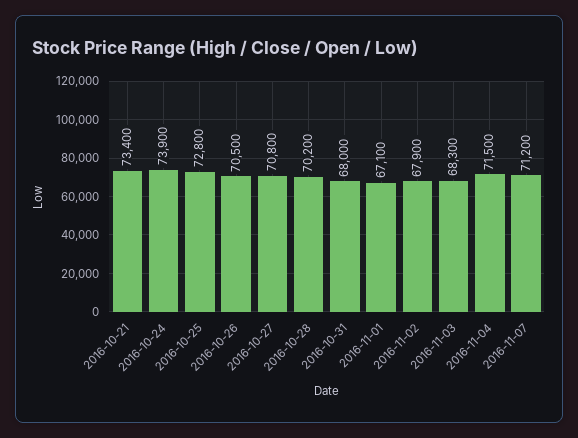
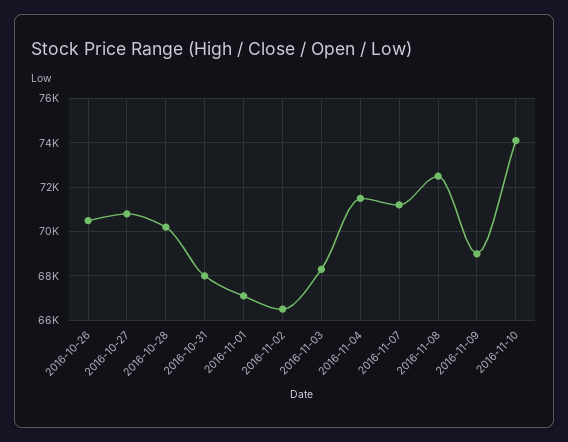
2016-10-21: 73400 -> none
2016-10-24: 73900 -> none
2016-10-25: 72800 -> none
2016-11-02: 67900 -> 66500
2016-11-08: none -> 72500
2016-11-09: none -> 69000
2016-11-10: none -> 74000

